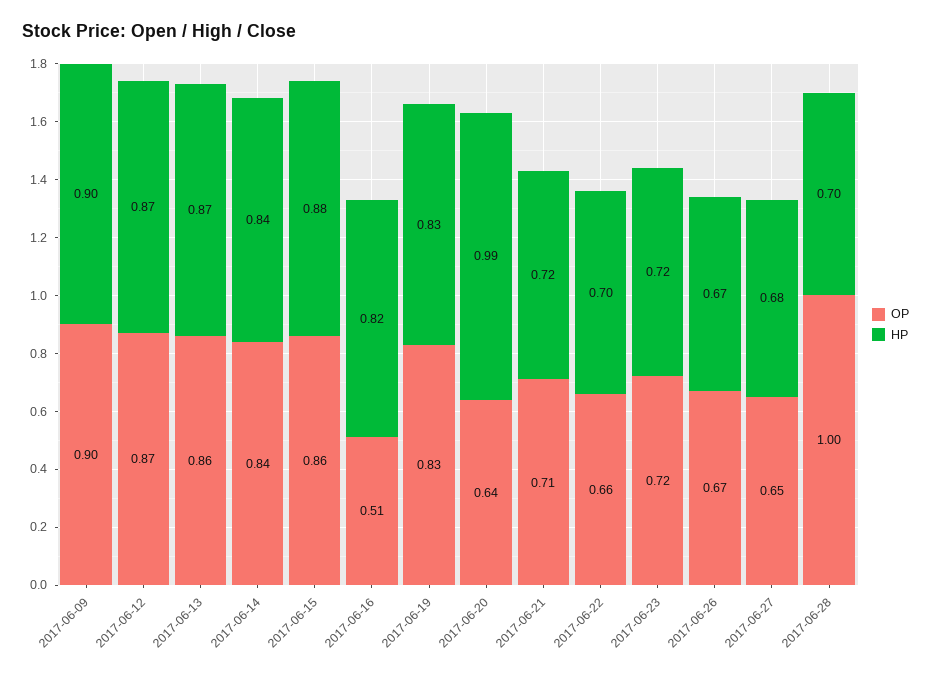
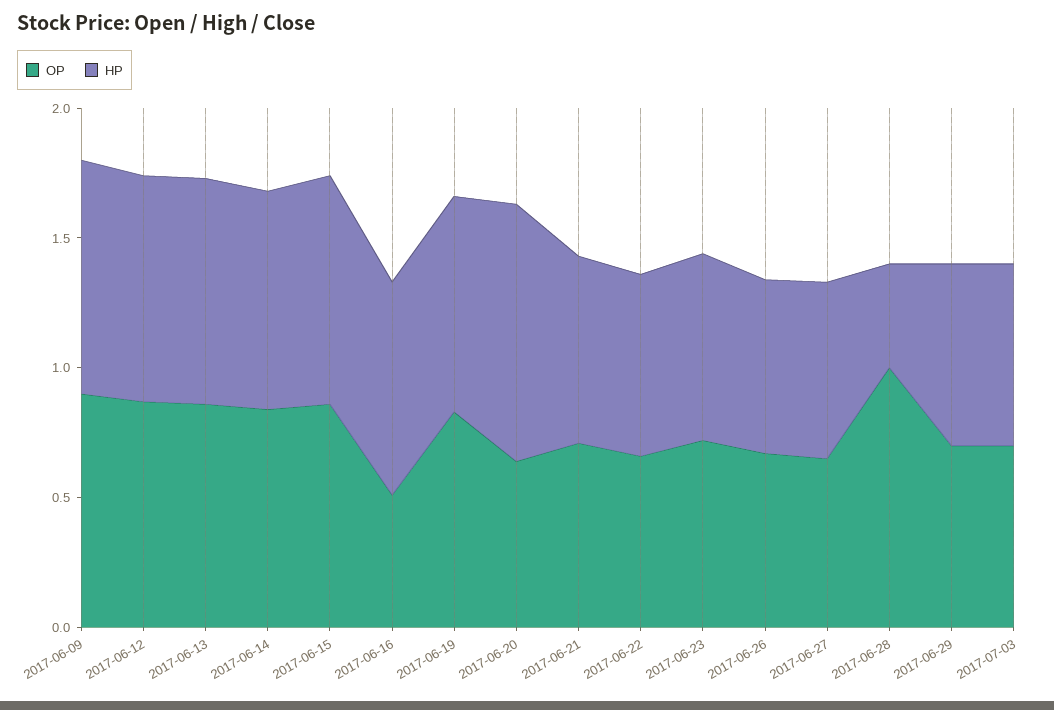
HP, 2017-06-28: 0.7 -> 0.4
OP, 2017-06-29: none -> 0.7
HP, 2017-06-29: none -> 0.7
OP, 2017-07-03: none -> 0.7
HP, 2017-07-03: none -> 0.7

